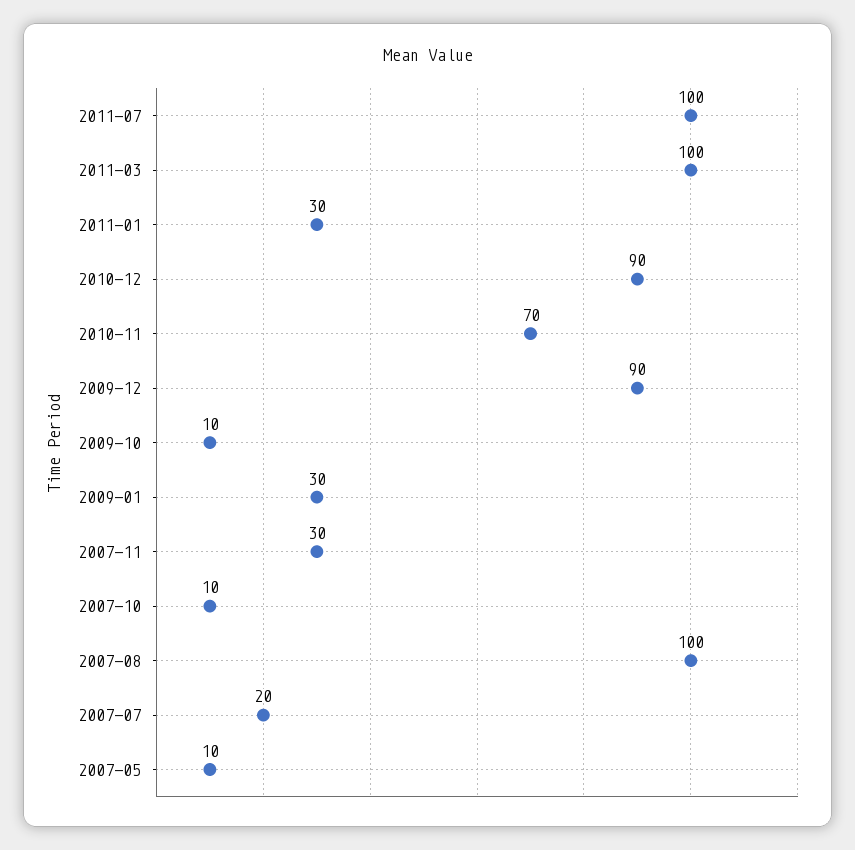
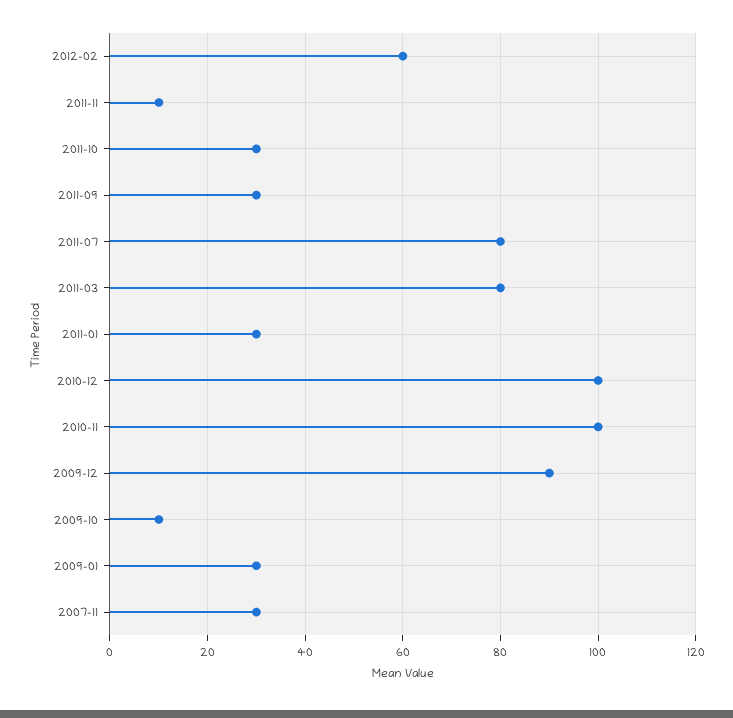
2011-07: 100 -> 80
2011-03: 100 -> 80
2010-12: 90 -> 100
2010-11: 70 -> 100
2007-10: 10 -> none
2007-08: 100 -> none
2007-07: 20 -> none
2007-05: 10 -> none
2012-02: none -> 60
2011-11: none -> 10
2011-10: none -> 30
2011-09: none -> 30

